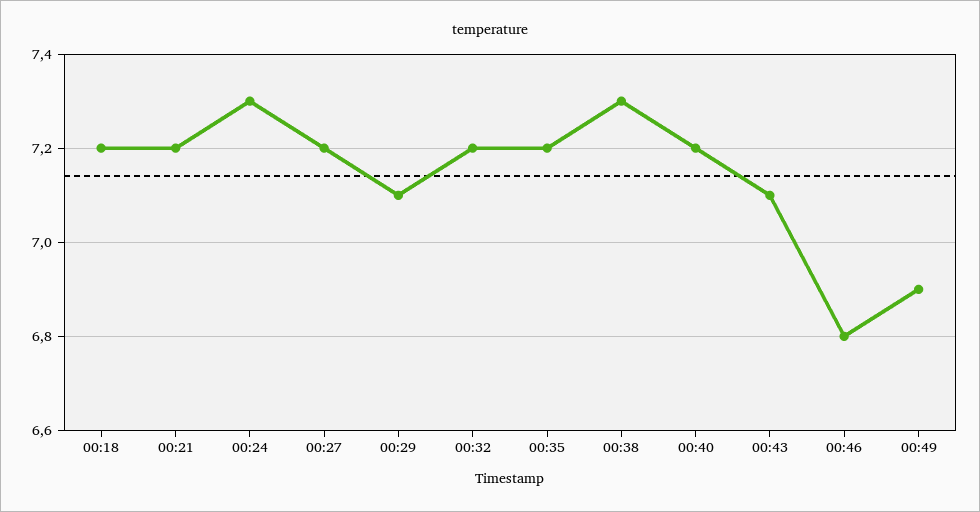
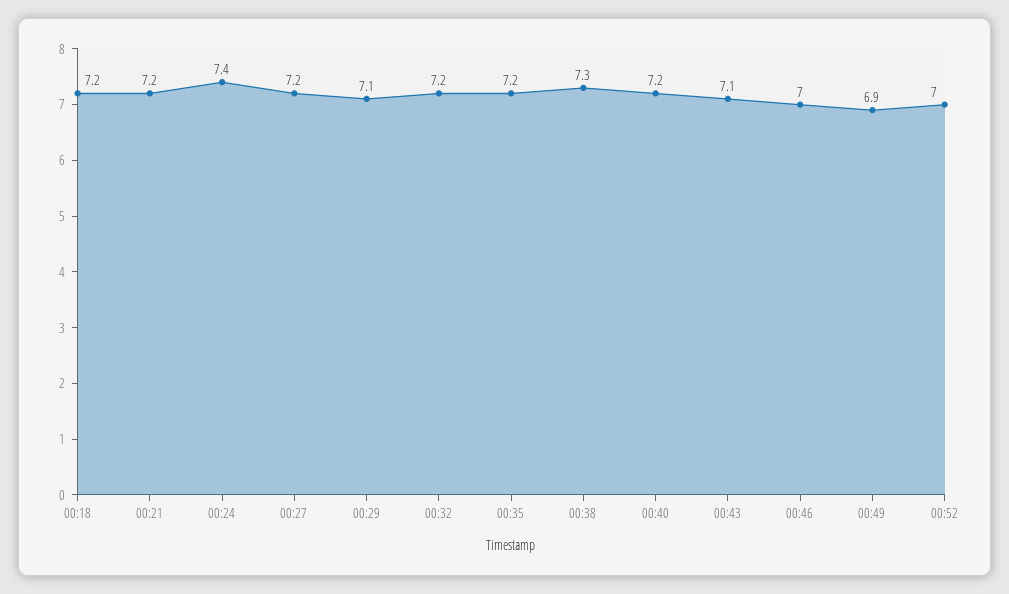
00:24: 7.3 -> 7.4
00:46: 6.8 -> 7
00:52: none -> 7

